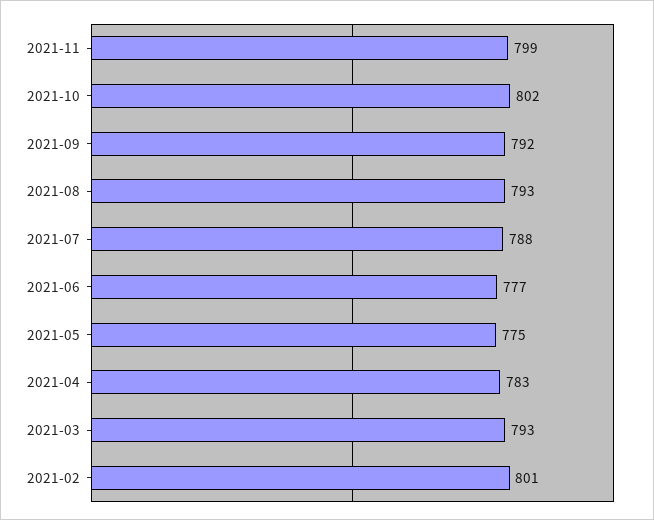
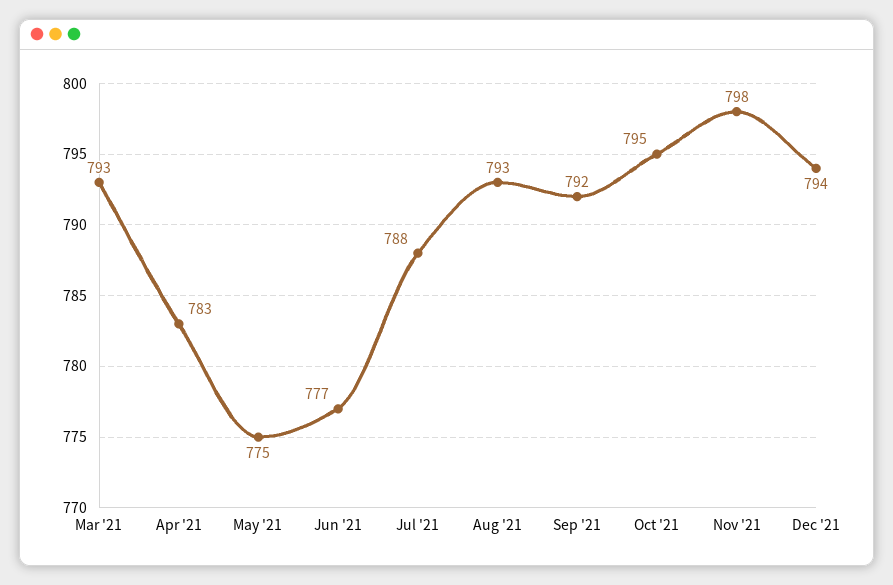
2021-11: 799 -> 798
2021-10: 802 -> 795
2021-02: 801 -> none
Dec '21: none -> 794

